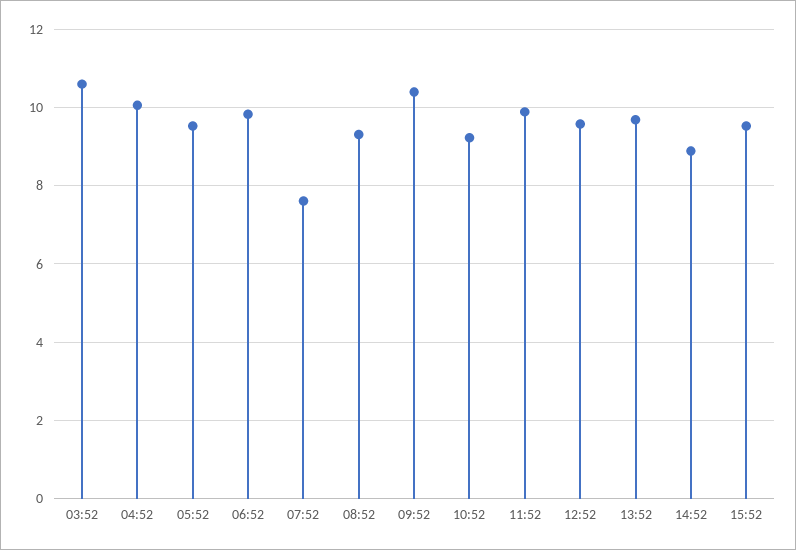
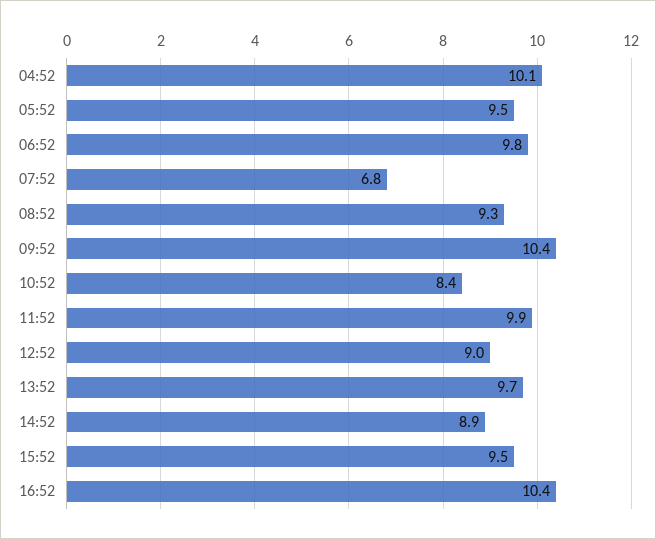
03:52: 10.6 -> none
07:52: 7.6 -> 6.8
10:52: 9.2 -> 8.4
12:52: 9.6 -> 9
16:52: none -> 10.4

